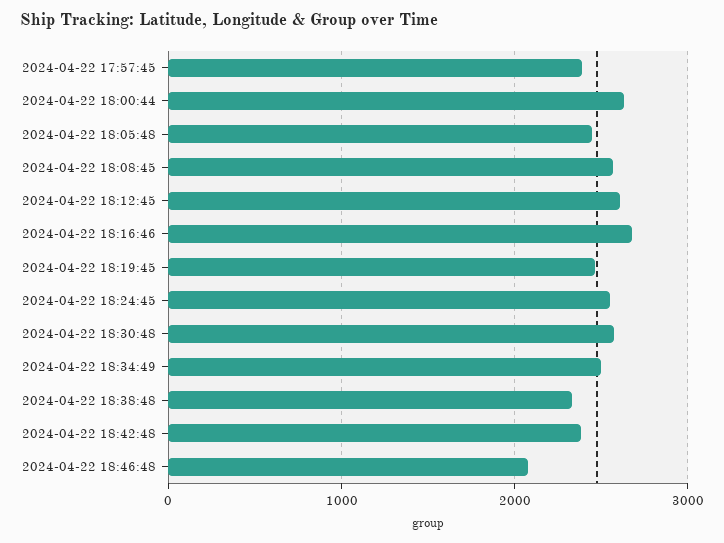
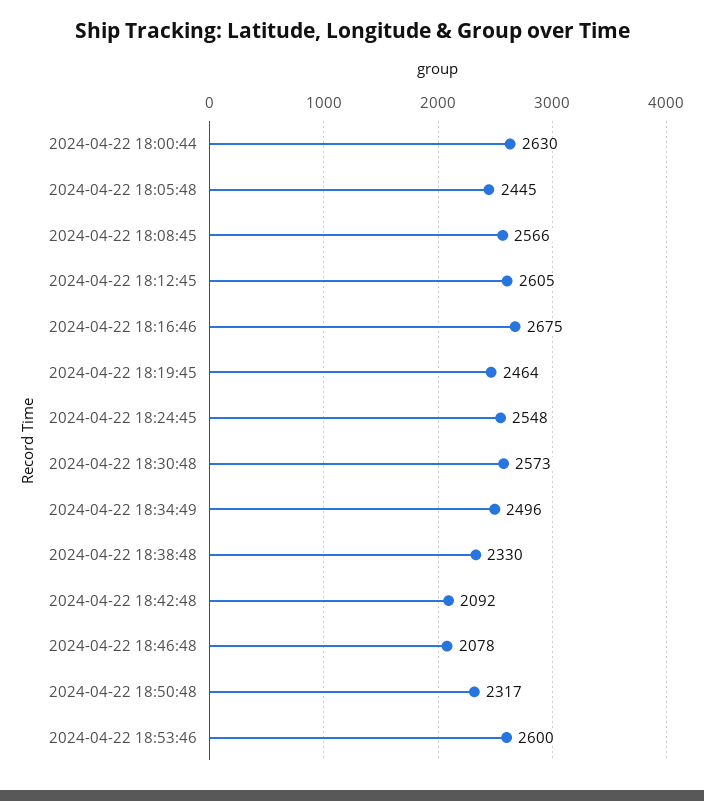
2024-04-22 17:57:45: 2400 -> none
2024-04-22 18:42:48: 2400 -> 2092
2024-04-22 18:50:48: none -> 2317
2024-04-22 18:53:46: none -> 2600

